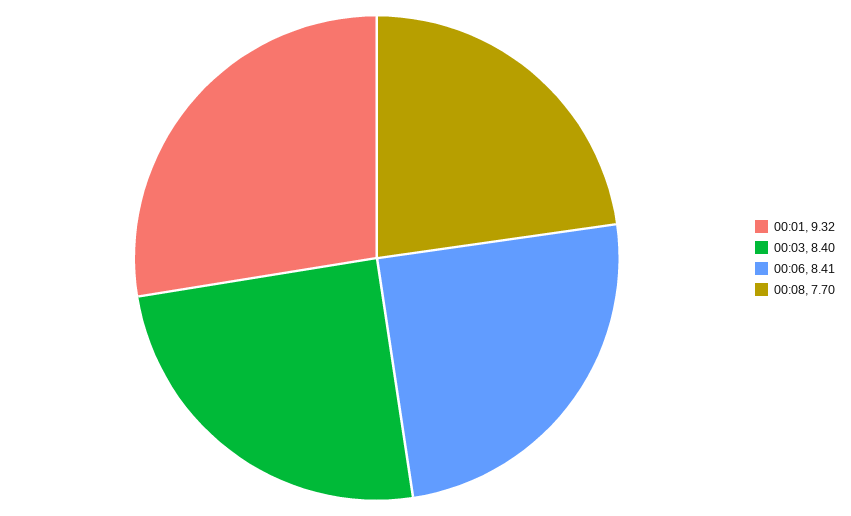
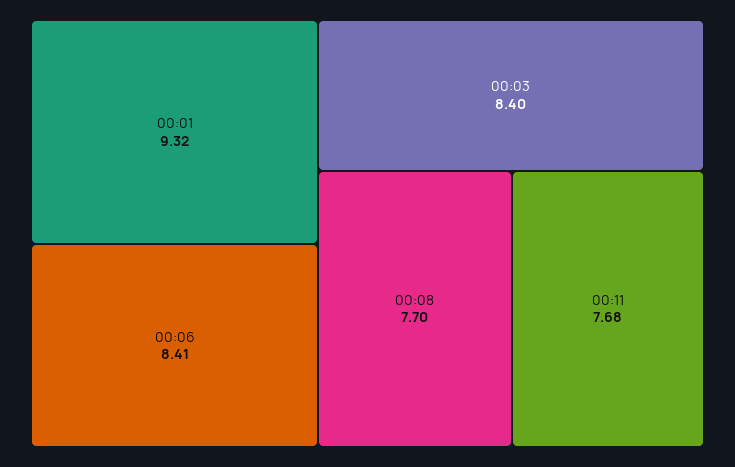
00:11: none -> 7.68

